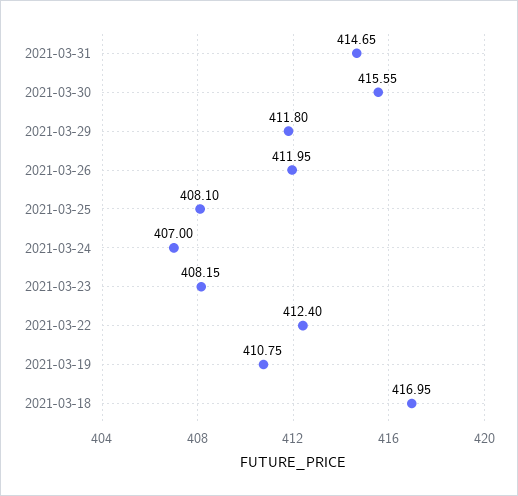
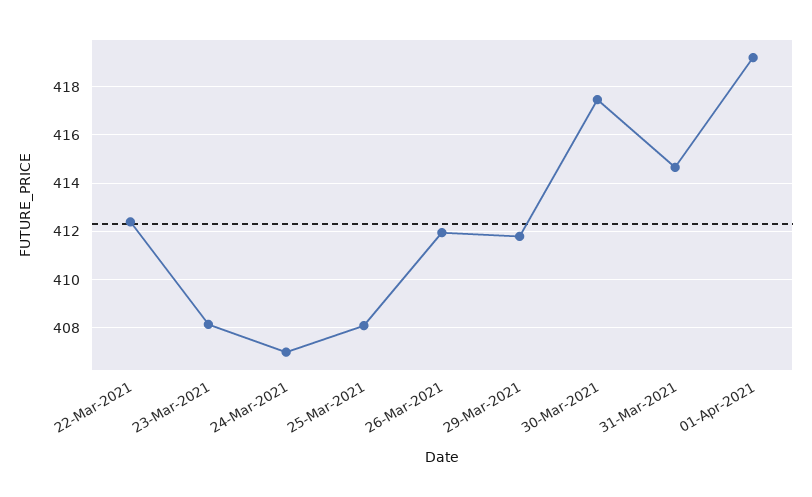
2021-03-30: 415.55 -> 417.5
2021-03-19: 410.75 -> none
2021-03-18: 416.95 -> none
01-Apr-2021: none -> 419.25

